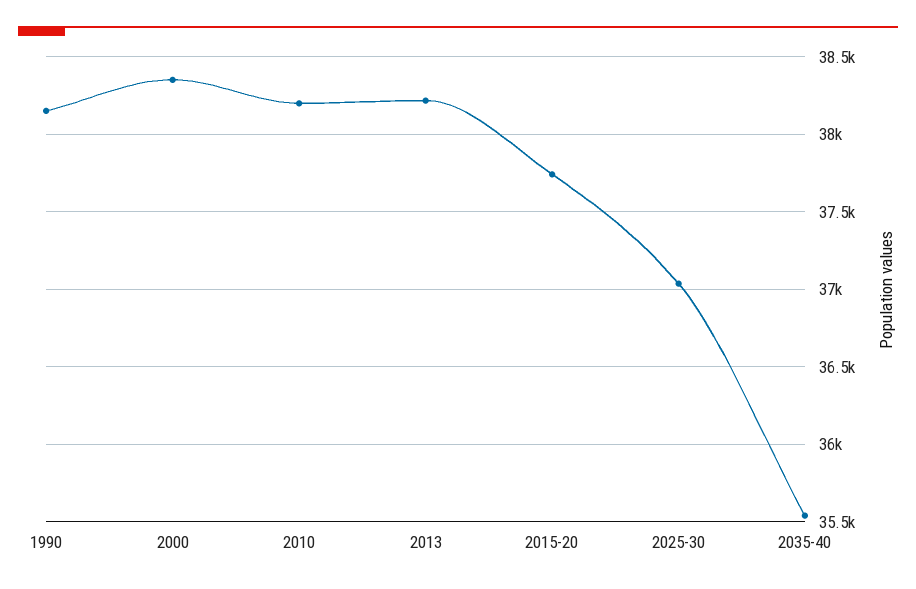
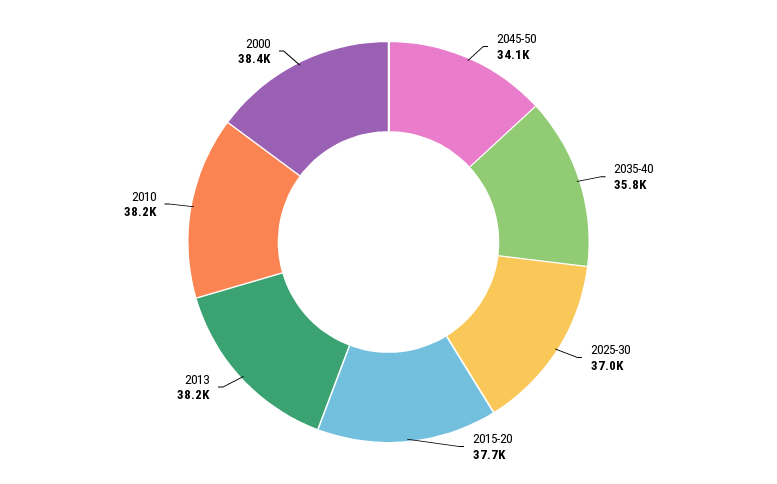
1990: 38150 -> none
2035-40: 35550 -> 35800
2045-50: none -> 34100

